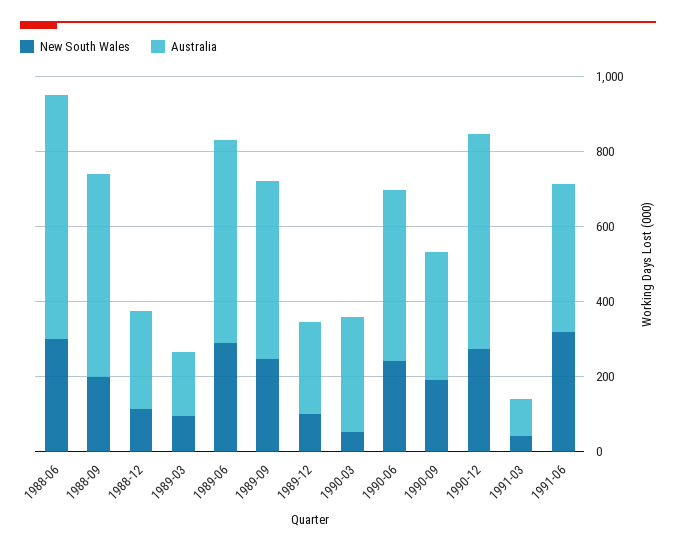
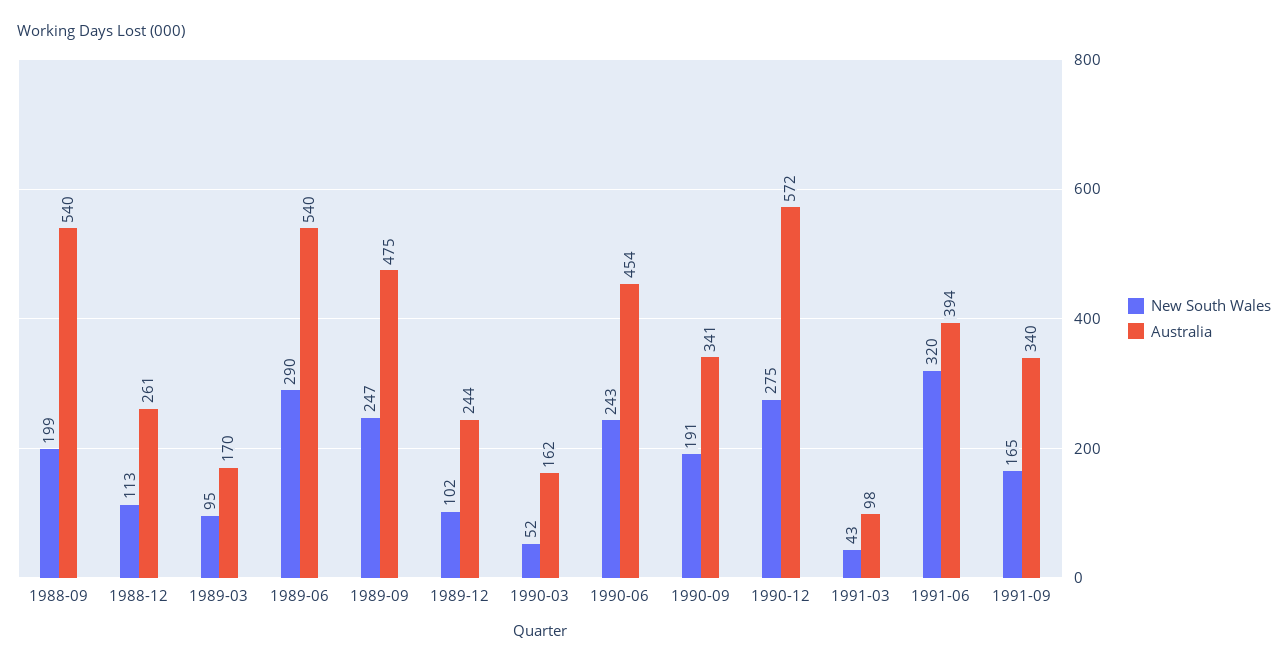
New South Wales, 1988-06: 300 -> none
Australia, 1988-06: 650 -> none
Australia, 1990-03: 300 -> 162
New South Wales, 1991-09: none -> 165
Australia, 1991-09: none -> 340

